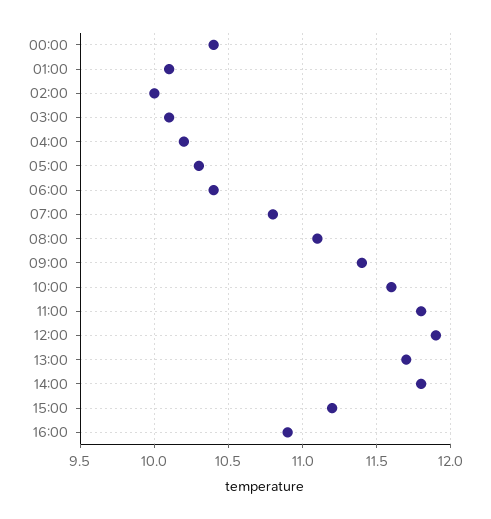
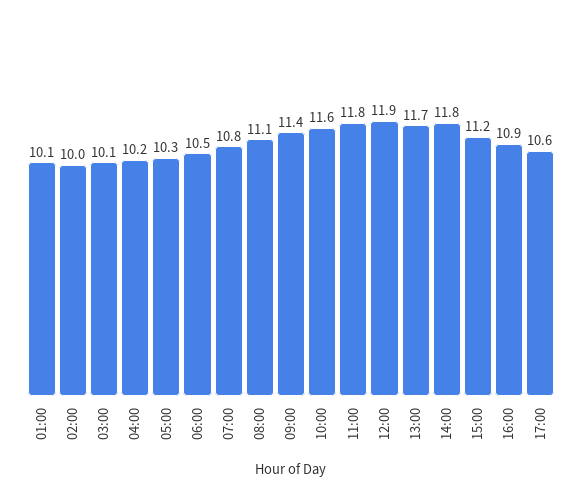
00:00: 10.4 -> none
06:00: 10.4 -> 10.5
17:00: none -> 10.6

